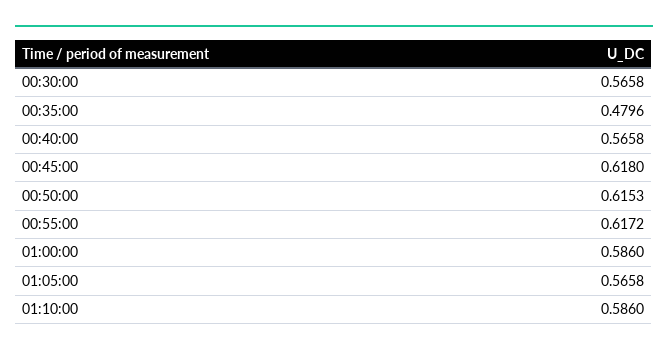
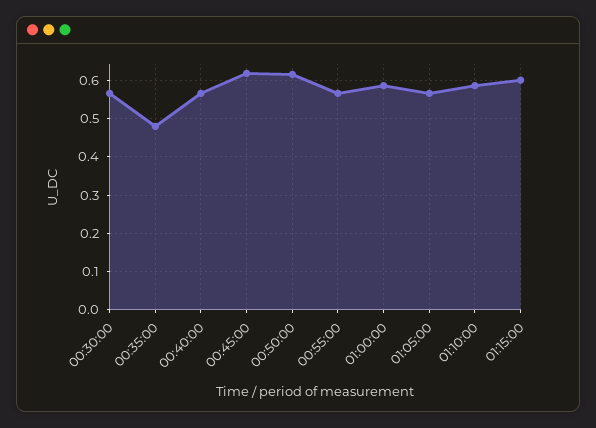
00:55:00: 0.6172 -> 0.56
01:15:00: none -> 0.6

